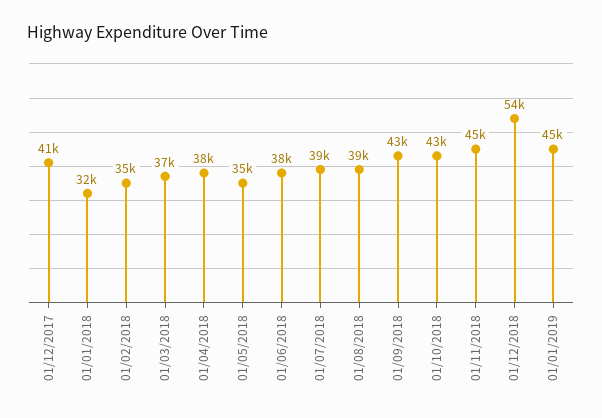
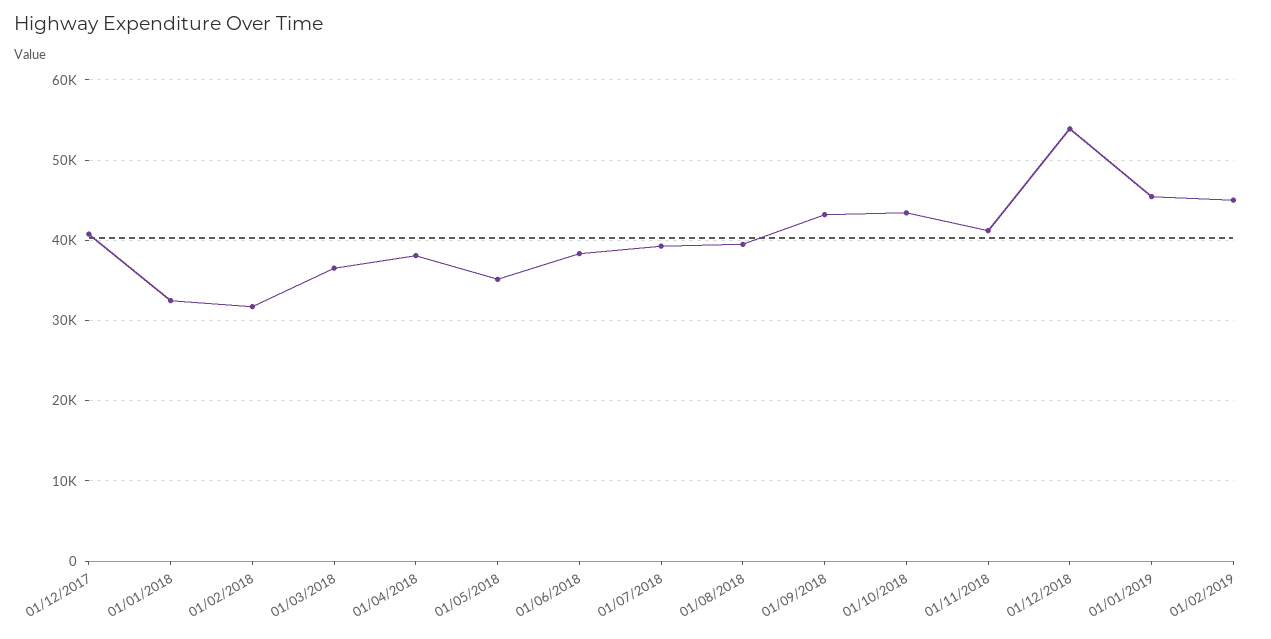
01/02/2018: 35000 -> 32000
01/11/2018: 45000 -> 41000
01/02/2019: none -> 45000

